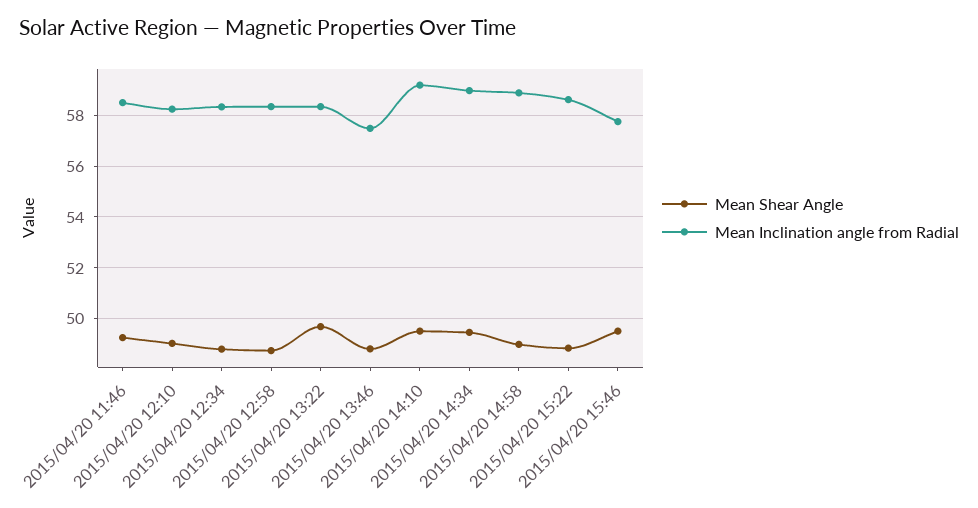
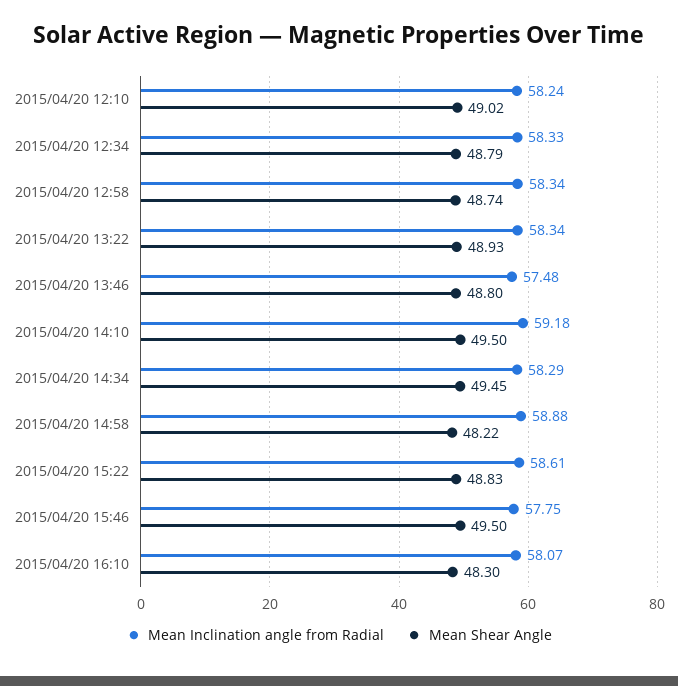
Mean Shear Angle, 2015/04/20 11:46: 49.25 -> none
Mean Inclination angle from Radial, 2015/04/20 11:46: 58.5 -> none
Mean Shear Angle, 2015/04/20 13:22: 49.75 -> 48.93
Mean Inclination angle from Radial, 2015/04/20 14:34: 59 -> 58.29
Mean Shear Angle, 2015/04/20 14:58: 49 -> 48.22
Mean Inclination angle from Radial, 2015/04/20 16:10: none -> 58.07
Mean Shear Angle, 2015/04/20 16:10: none -> 48.3

